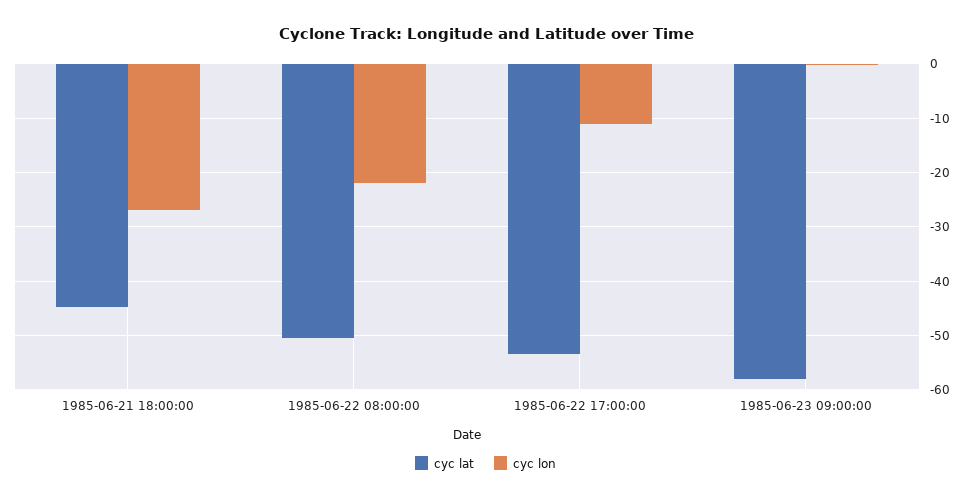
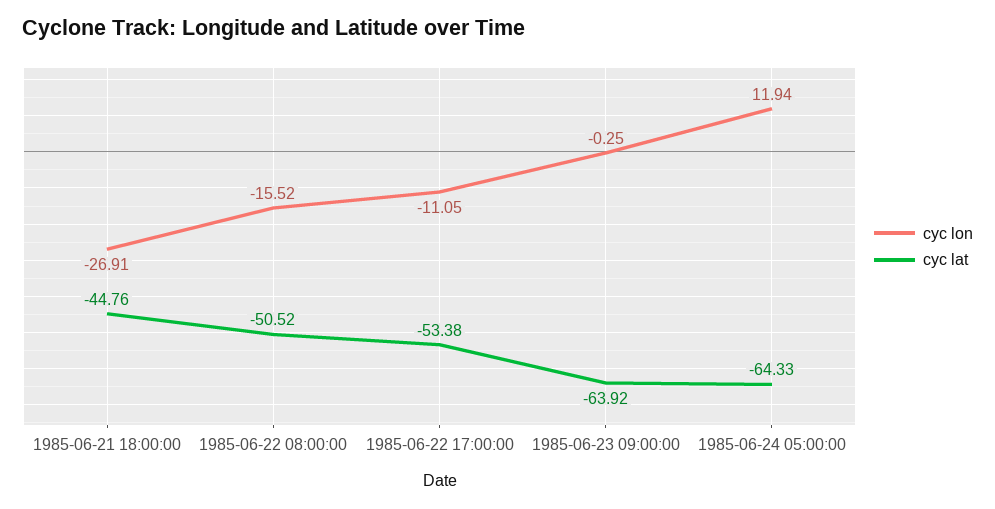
cyc lon, 1985-06-22 08:00:00: -22 -> -15.52
cyc lat, 1985-06-23 09:00:00: -58 -> -63.92
cyc lon, 1985-06-24 05:00:00: none -> 11.94
cyc lat, 1985-06-24 05:00:00: none -> -64.33

